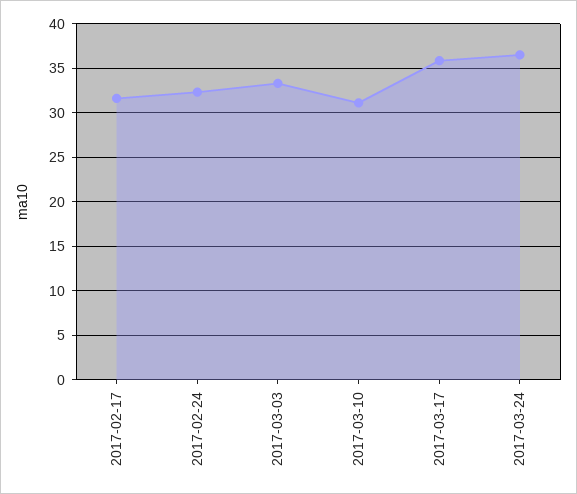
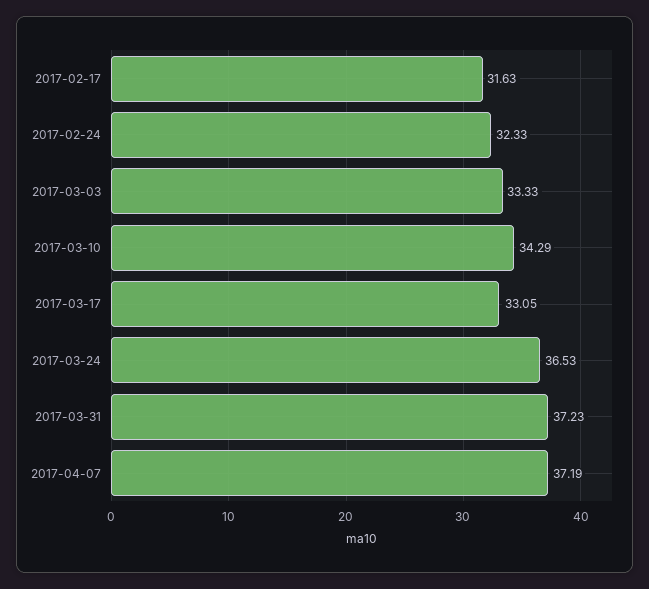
2017-03-10: 31 -> 34.29
2017-03-17: 36 -> 33.05
2017-03-31: none -> 37.23
2017-04-07: none -> 37.19

